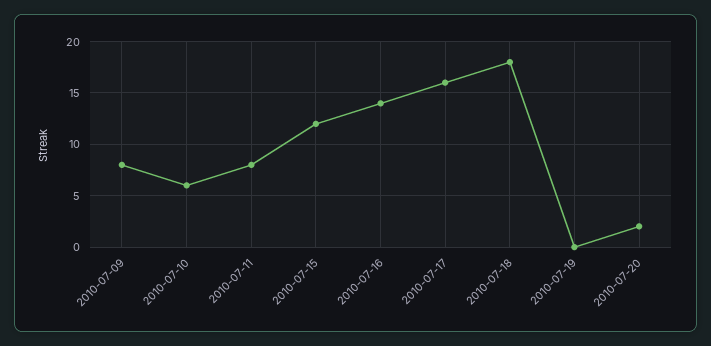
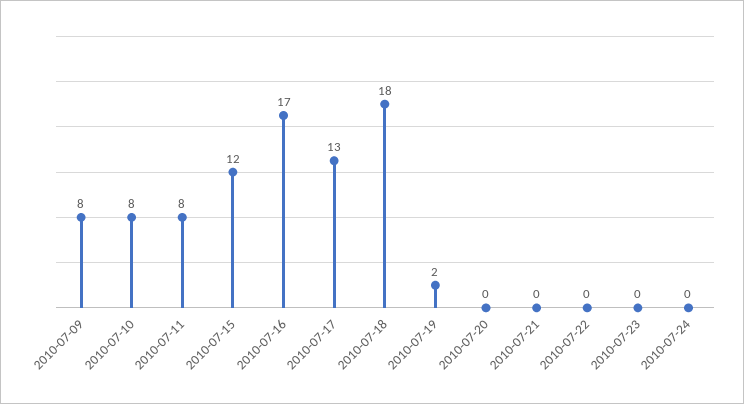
2010-07-10: 6 -> 8
2010-07-16: 14 -> 17
2010-07-17: 16 -> 13
2010-07-19: 0 -> 2
2010-07-20: 2 -> 0
2010-07-21: none -> 0
2010-07-22: none -> 0
2010-07-23: none -> 0
2010-07-24: none -> 0

